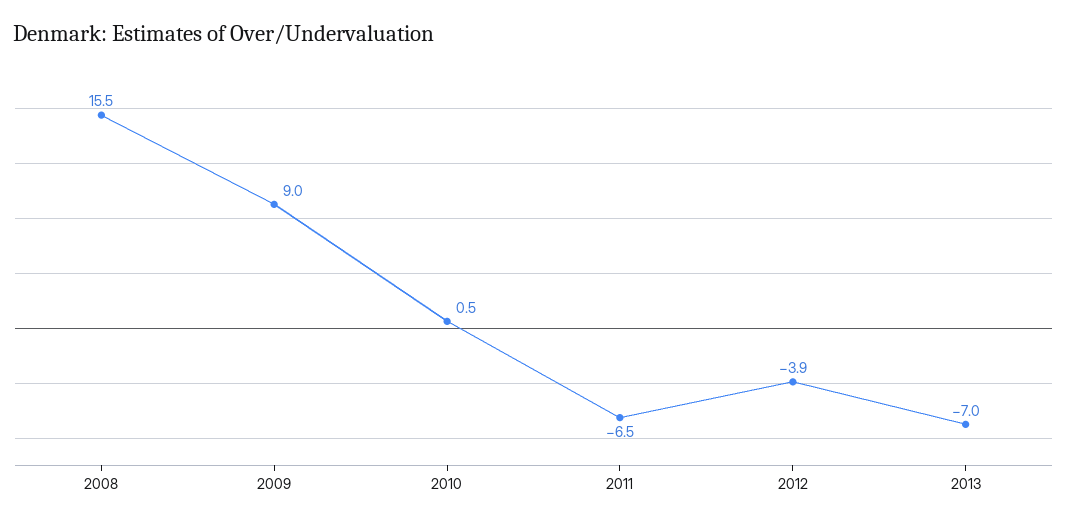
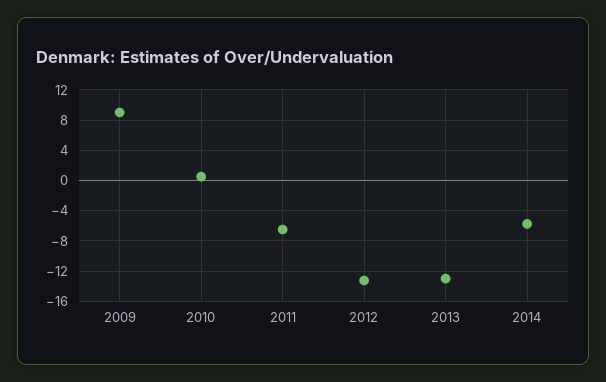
2008: 15.5 -> none
2012: -3.9 -> -13
2013: -7 -> -13
2014: none -> -6

